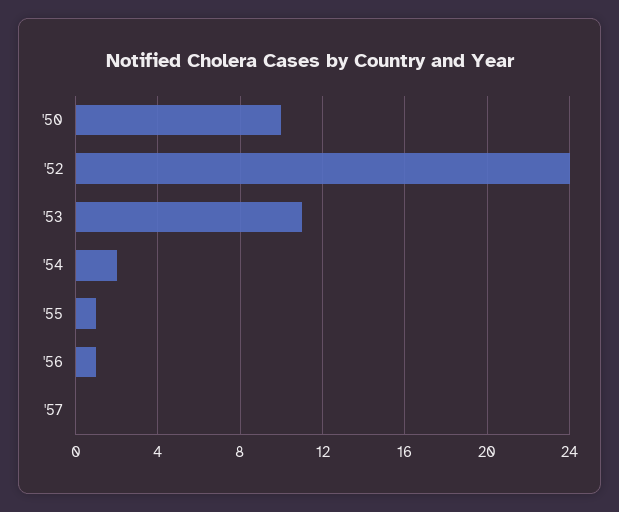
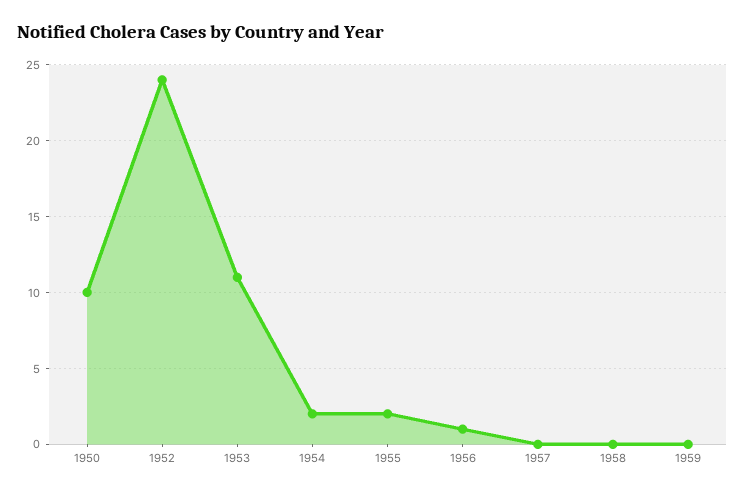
'55: 1 -> 2
1958: none -> 0
1959: none -> 0

